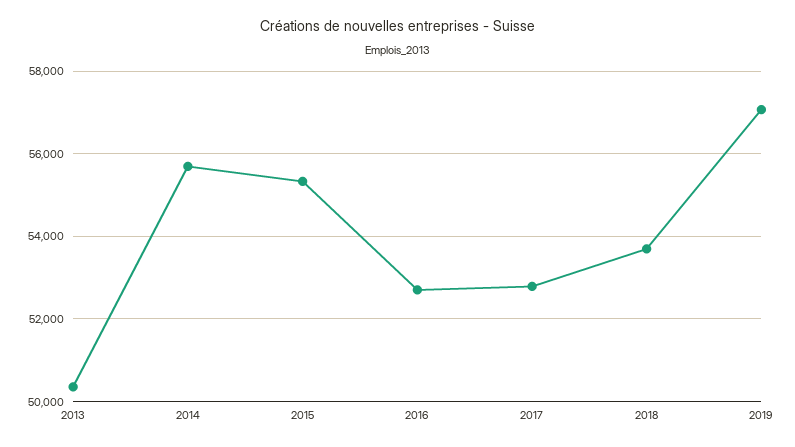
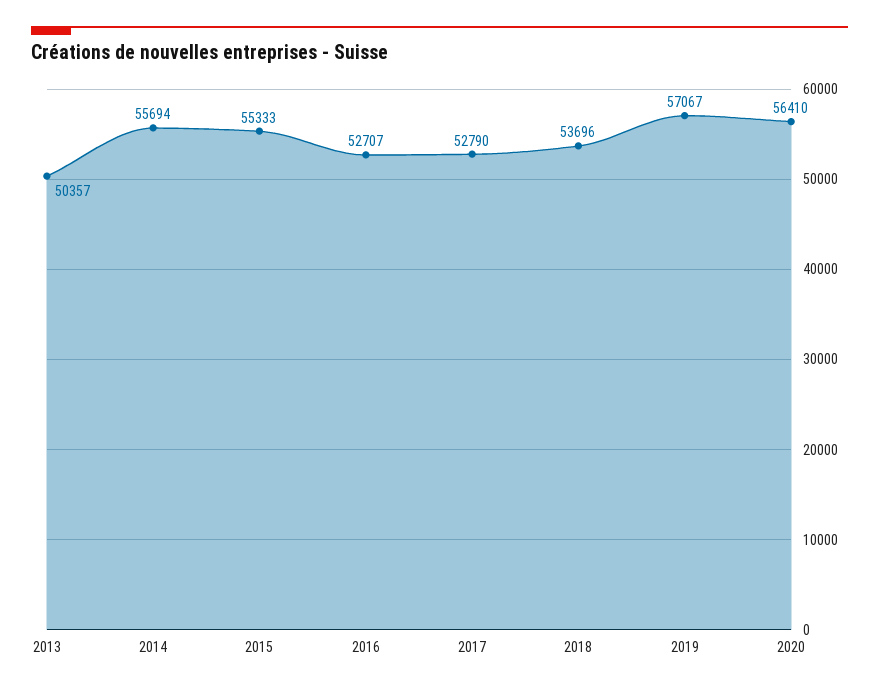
2020: none -> 56410

